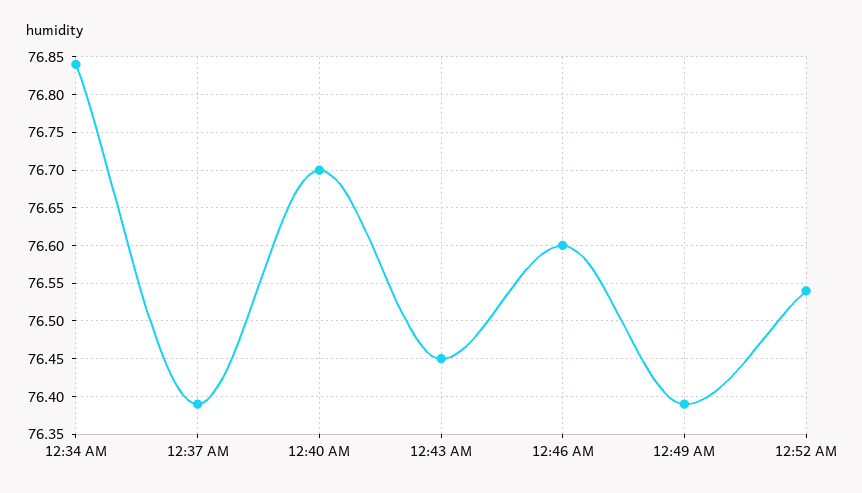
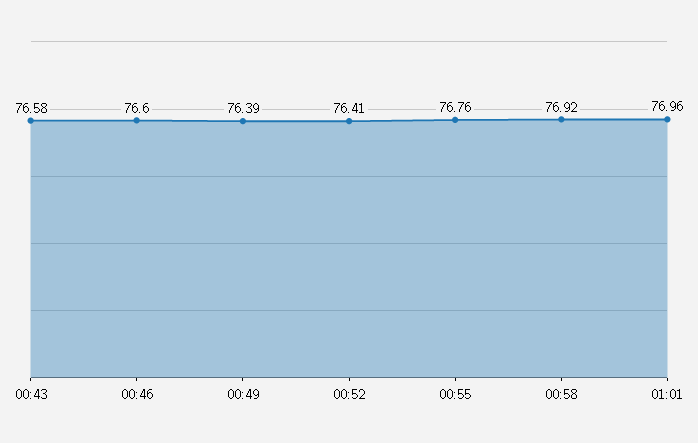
12:34 AM: 76.84 -> none
12:37 AM: 76.39 -> none
12:40 AM: 76.7 -> none
12:43 AM: 76.45 -> 76.58
12:52 AM: 76.54 -> 76.41
00:55: none -> 76.76
00:58: none -> 76.92
01:01: none -> 76.96

